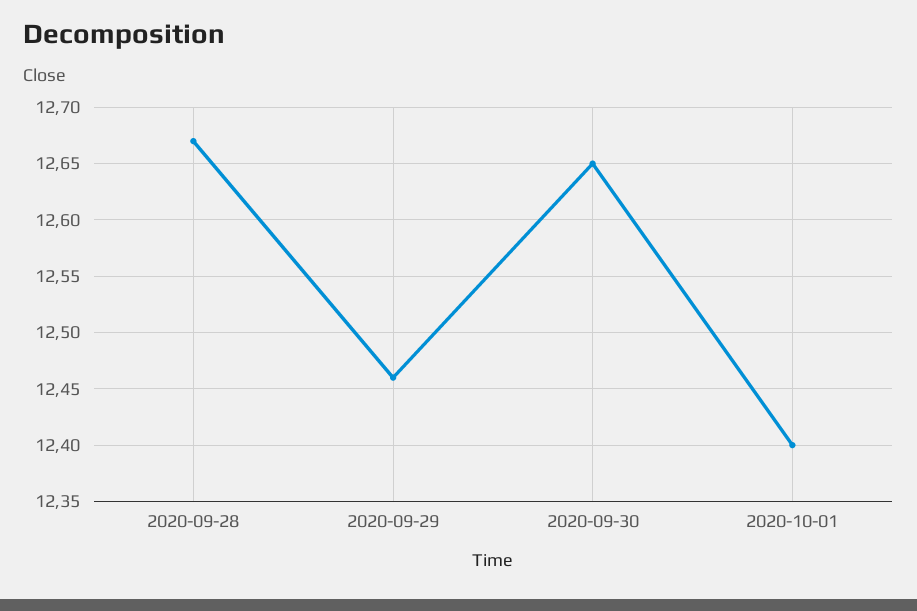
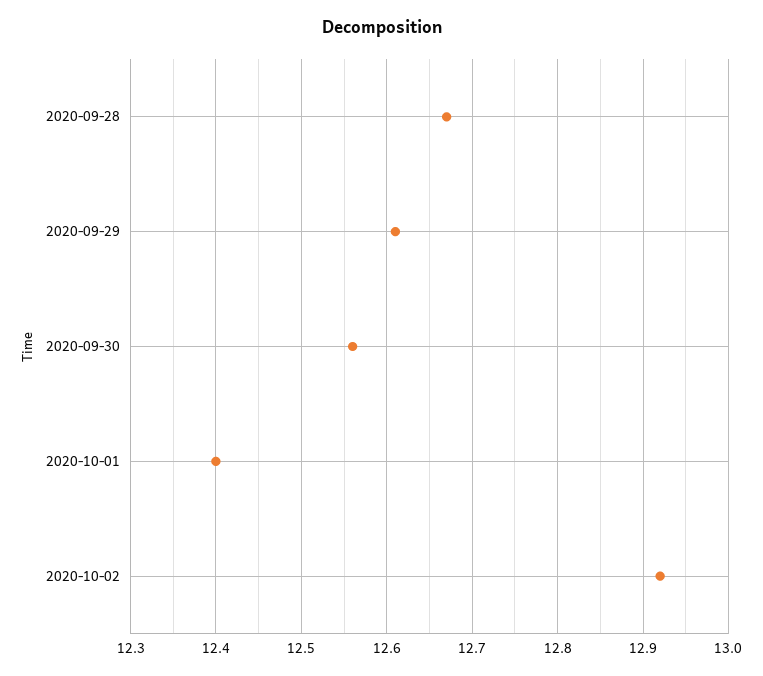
2020-09-29: 12.46 -> 12.61
2020-09-30: 12.65 -> 12.56
2020-10-02: none -> 12.92

